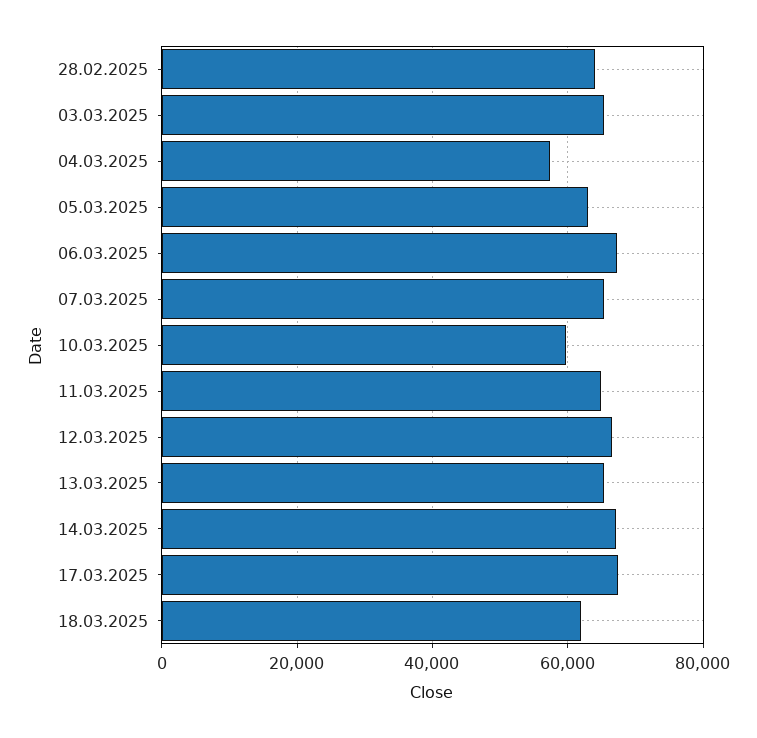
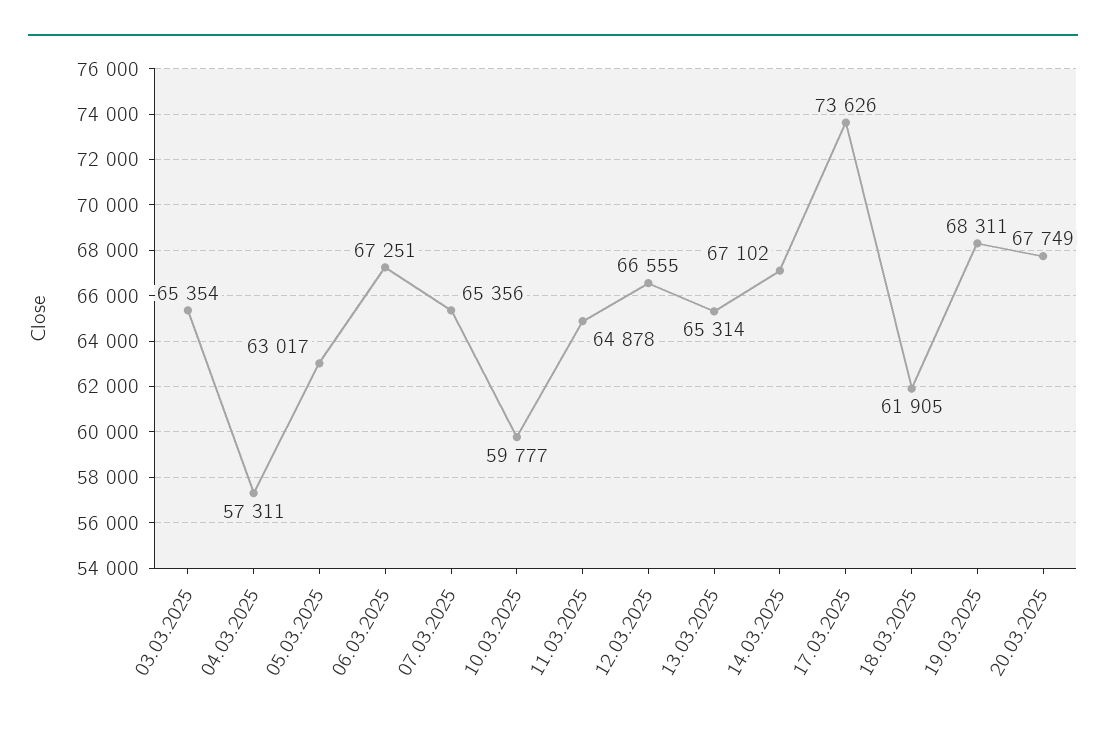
28.02.2025: 64000 -> none
17.03.2025: 68000 -> 73626
19.03.2025: none -> 68311
20.03.2025: none -> 67749

